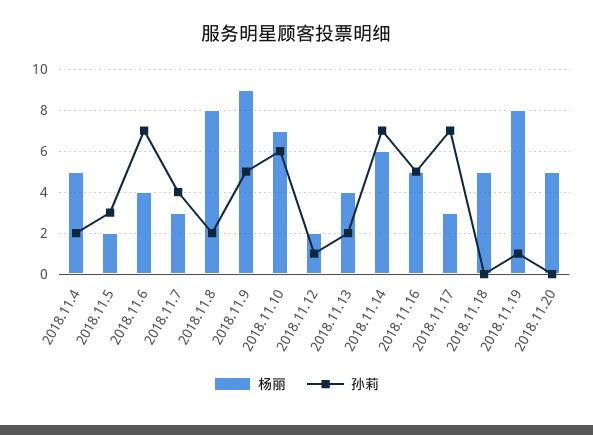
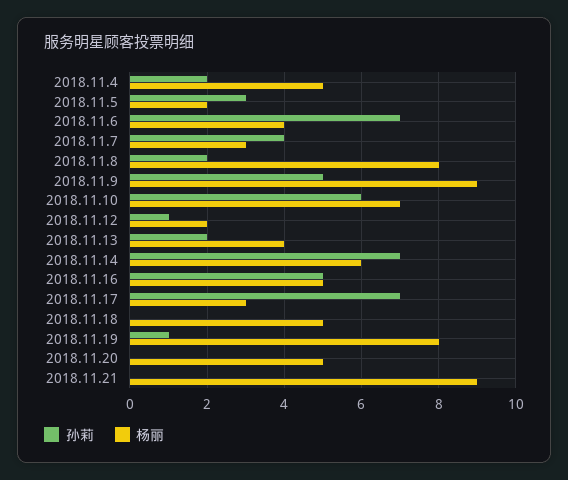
孙莉, 2018.11.21: none -> 0
杨丽, 2018.11.21: none -> 9

